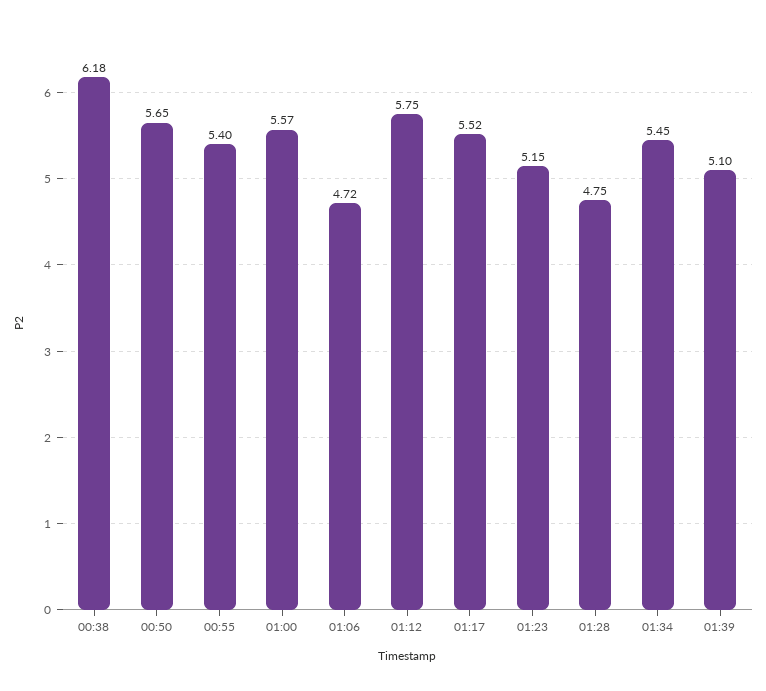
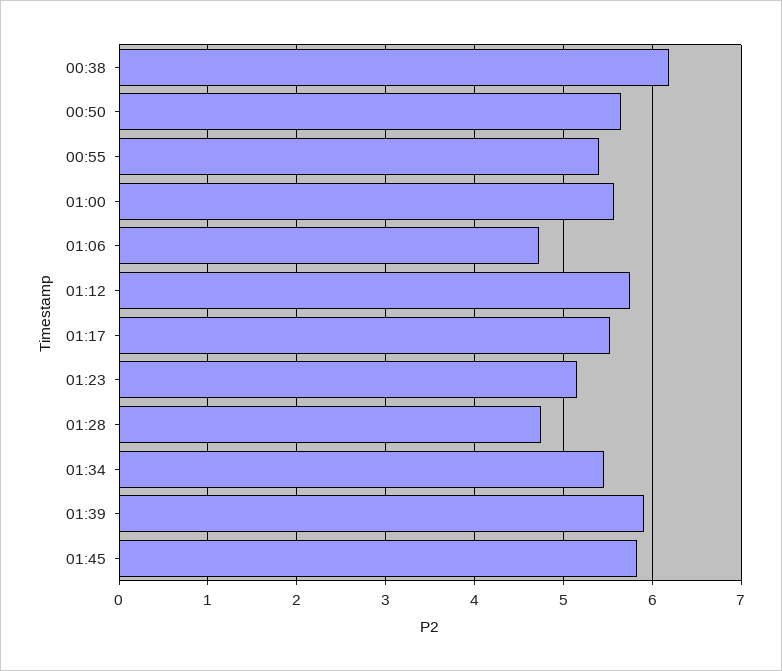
01:39: 5.1 -> 5.9
01:45: none -> 5.8

